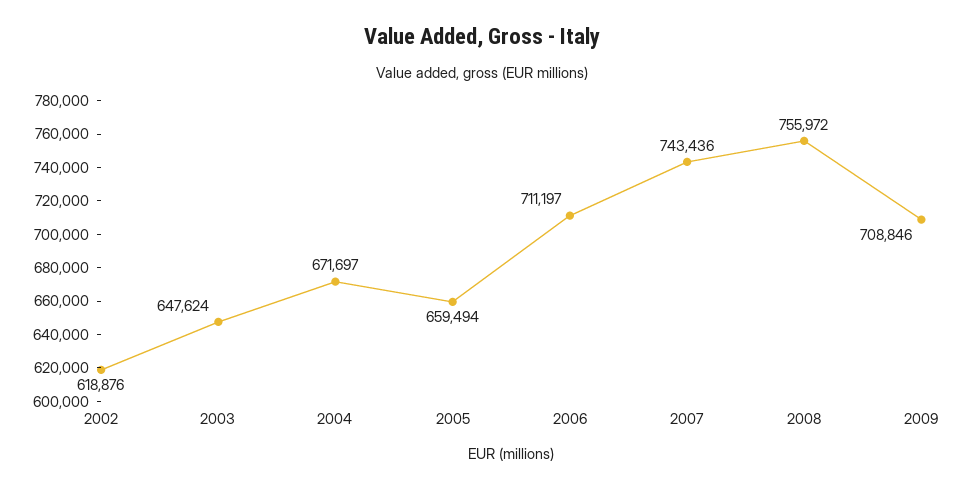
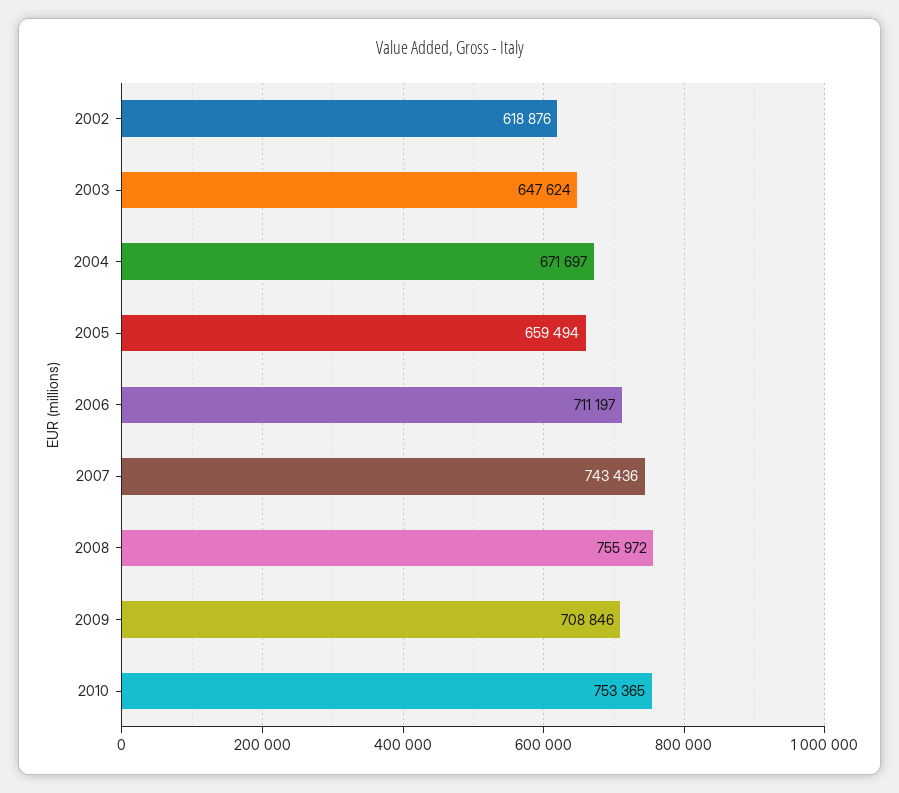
2010: none -> 753365

